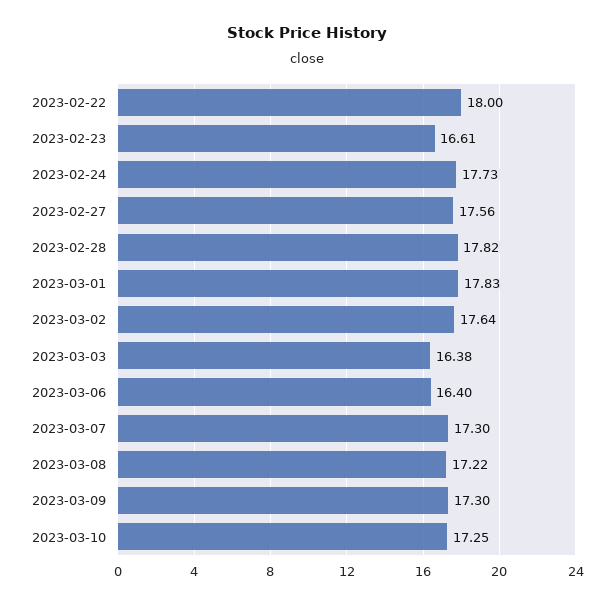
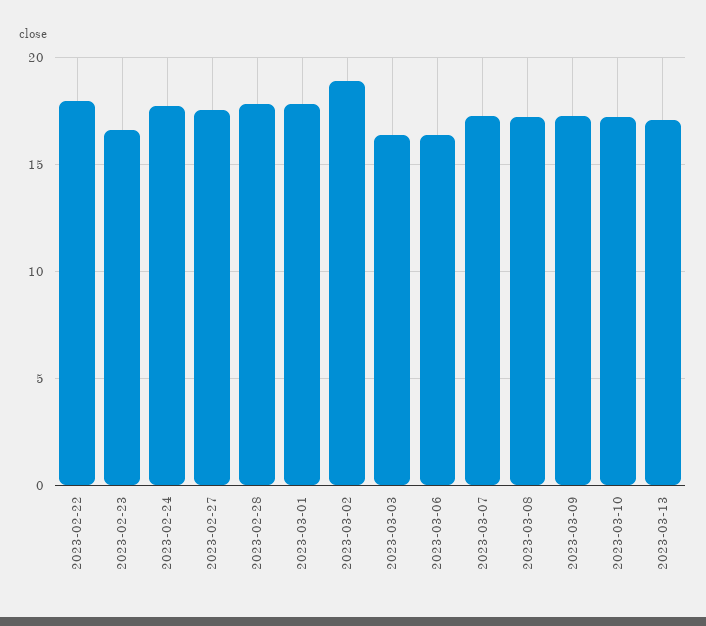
2023-03-02: 17.64 -> 19
2023-03-13: none -> 17

